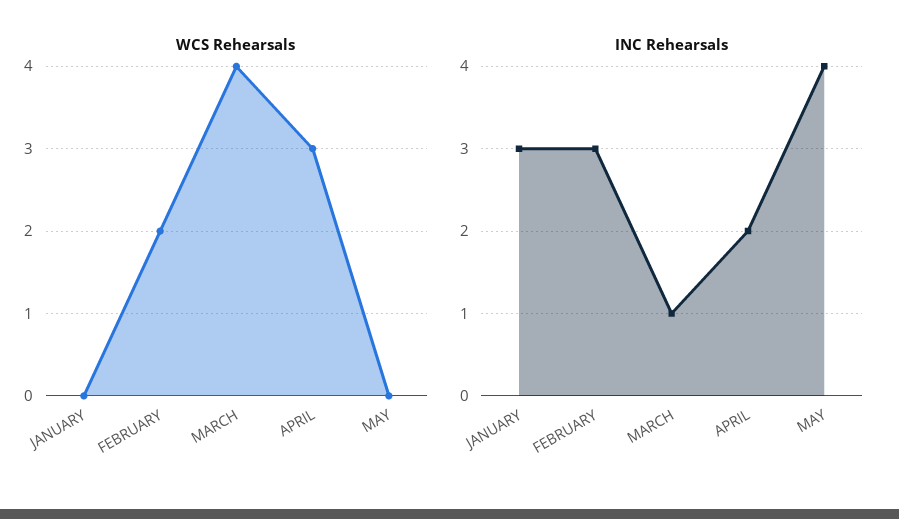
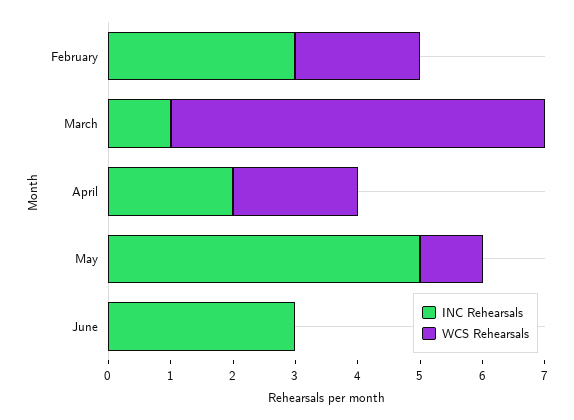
WCS Rehearsals, JANUARY: 0 -> none
WCS Rehearsals, MARCH: 4 -> 6
WCS Rehearsals, APRIL: 3 -> 2
WCS Rehearsals, MAY: 0 -> 1
INC Rehearsals, JANUARY: 3 -> none
INC Rehearsals, MAY: 4 -> 5
INC Rehearsals, June: none -> 3
WCS Rehearsals, June: none -> 0

